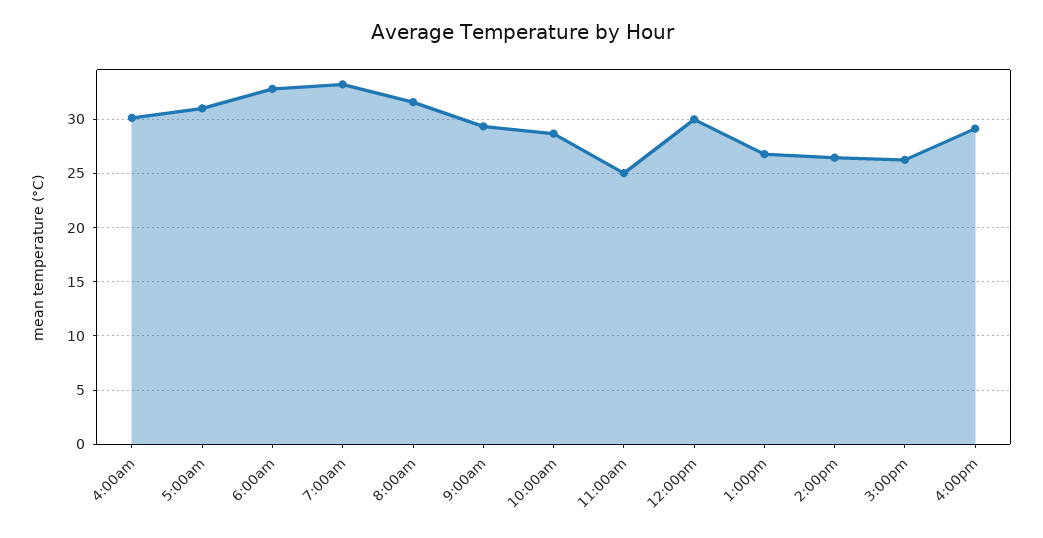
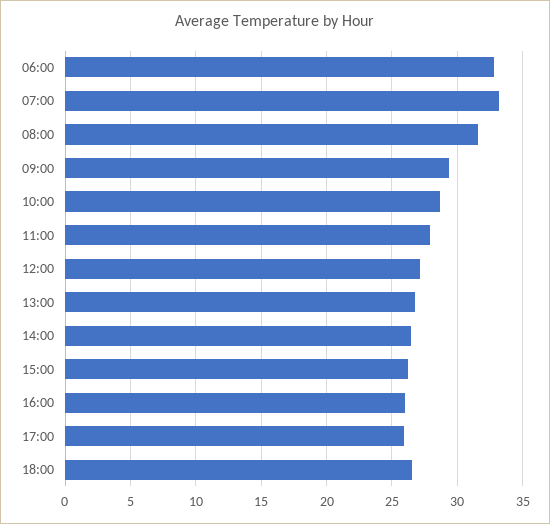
4:00am: 30 -> none
5:00am: 31 -> none
11:00am: 25 -> 28
12:00pm: 30 -> 27
4:00pm: 29 -> 26
17:00: none -> 26
18:00: none -> 26.5

